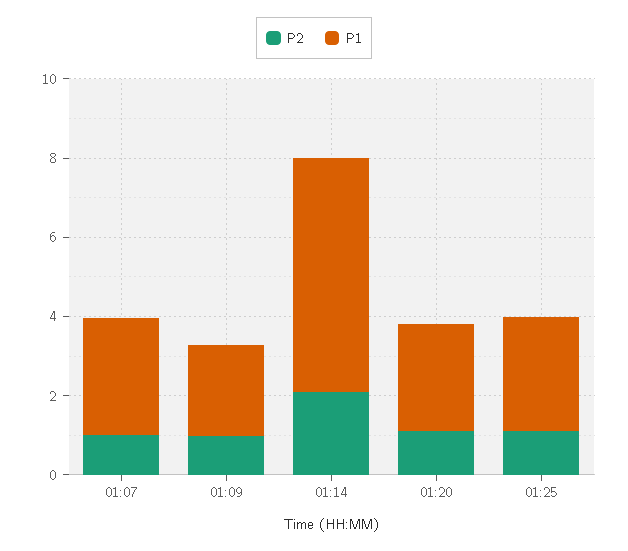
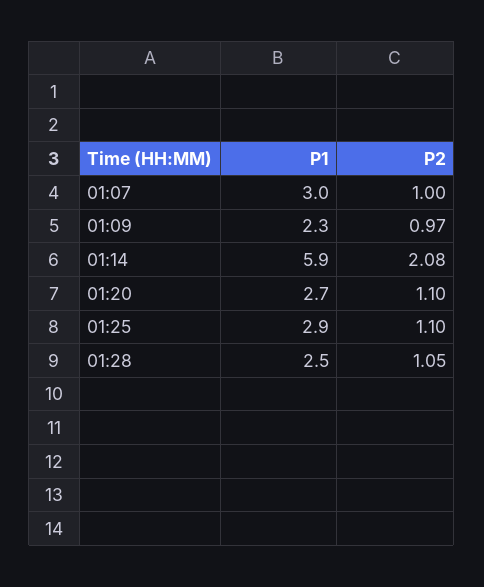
P1, 01:28: none -> 2.5
P2, 01:28: none -> 1.05

